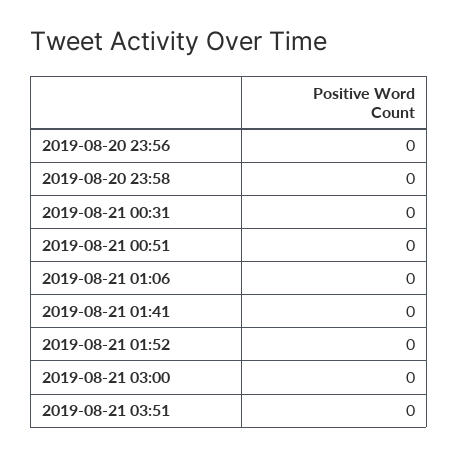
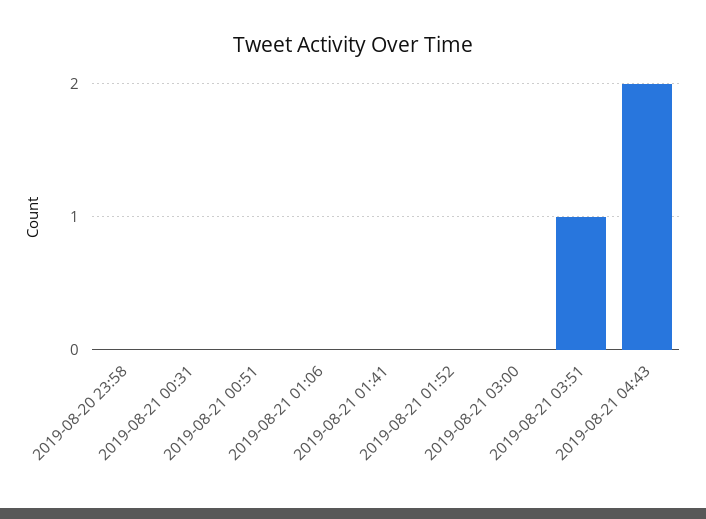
2019-08-20 23:56: 0 -> none
2019-08-21 03:51: 0 -> 1
2019-08-21 04:43: none -> 2

